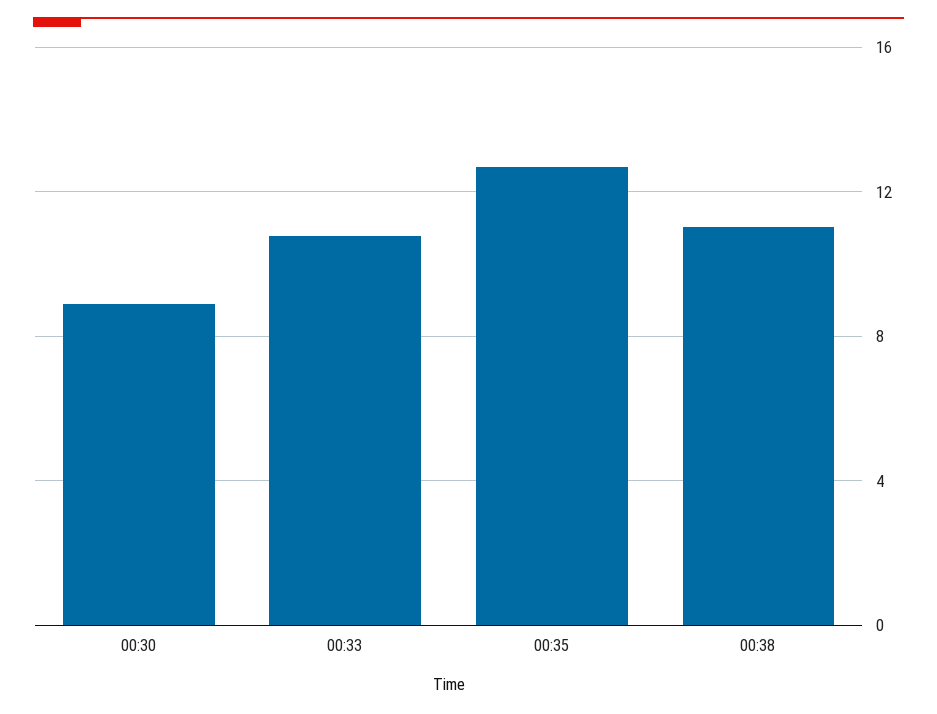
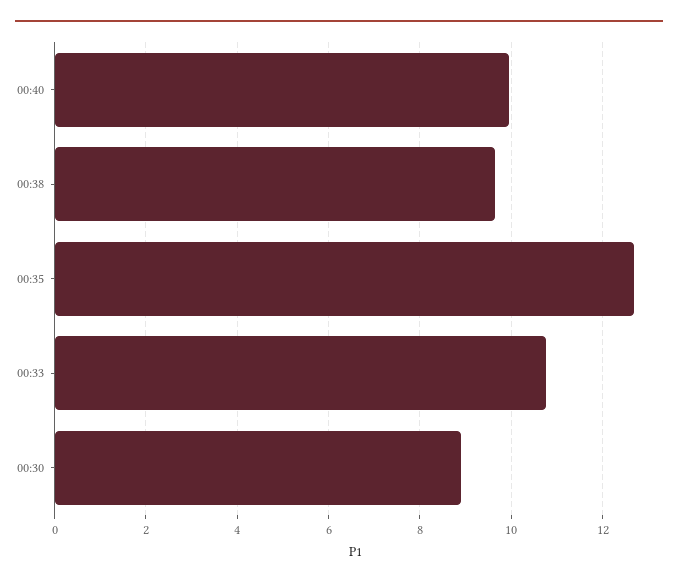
00:38: 11 -> 9.6
00:40: none -> 10

